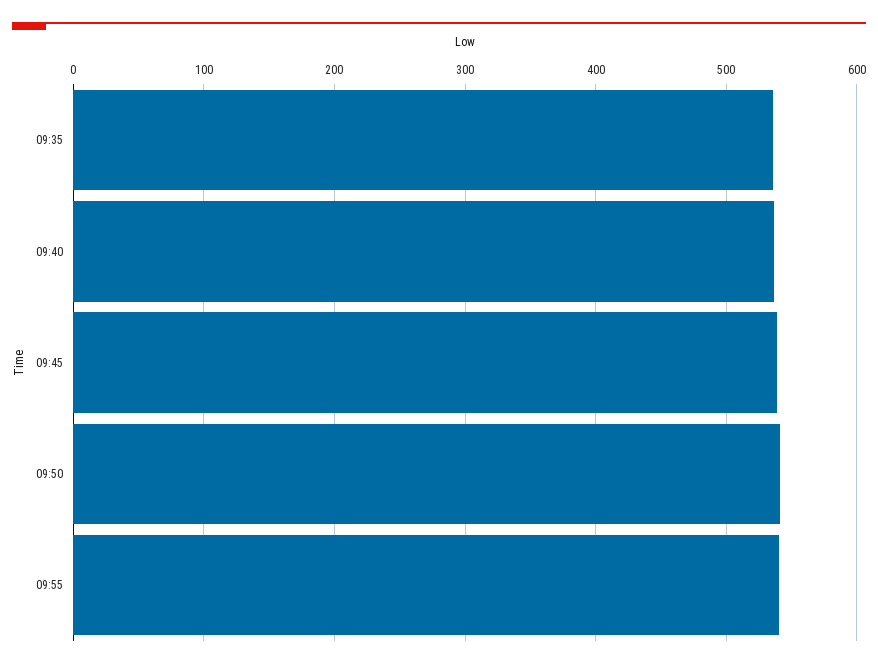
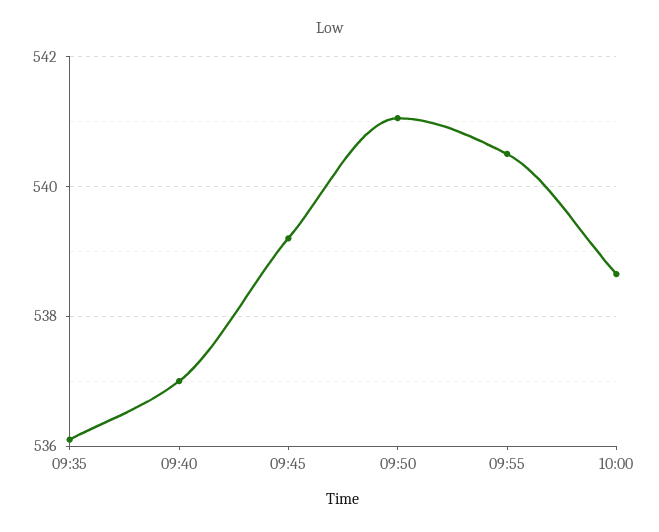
10:00: none -> 538.6

